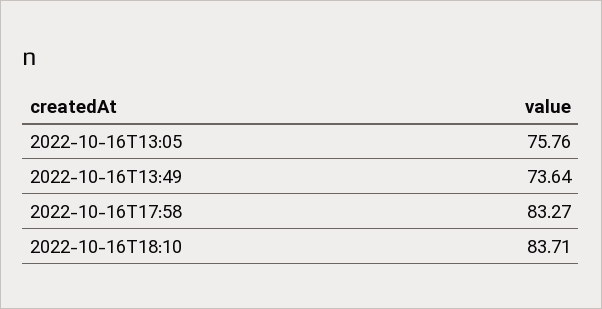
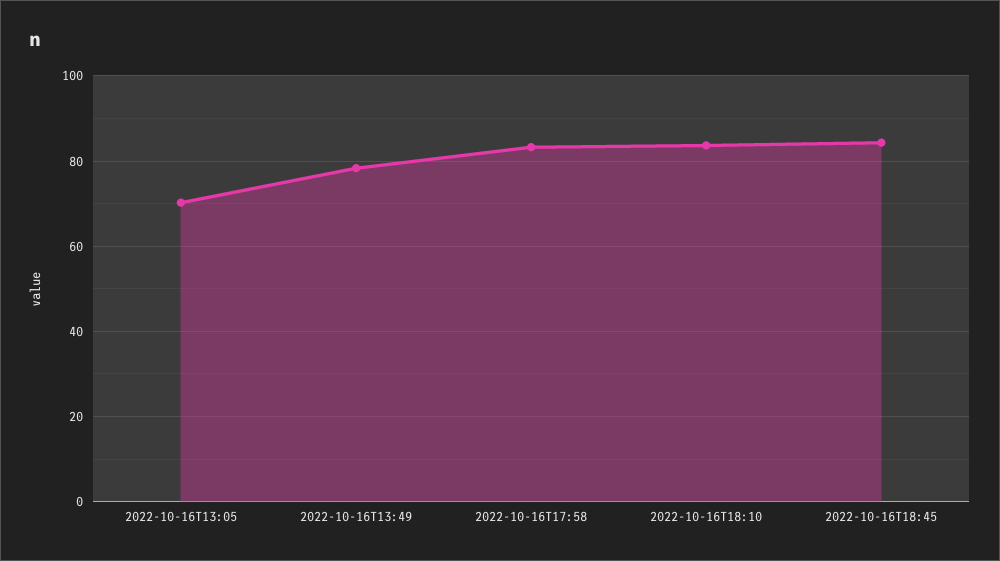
2022-10-16T13:05: 75.76 -> 70
2022-10-16T13:49: 73.64 -> 78
2022-10-16T18:45: none -> 84

